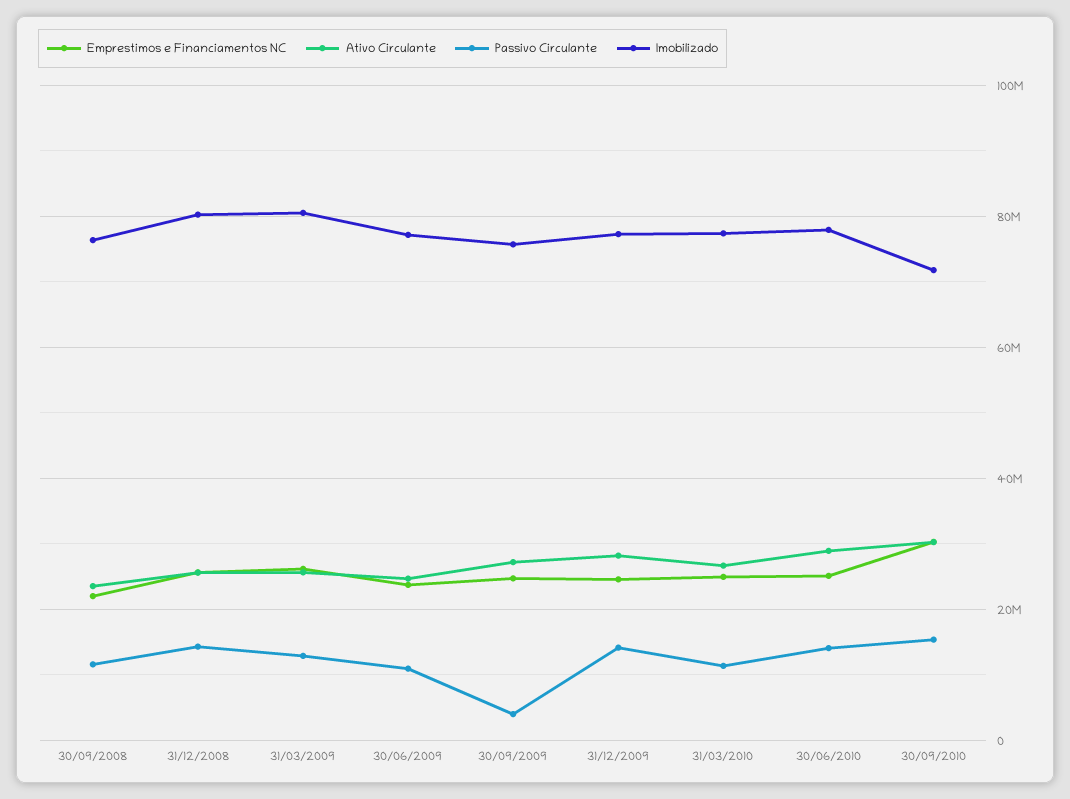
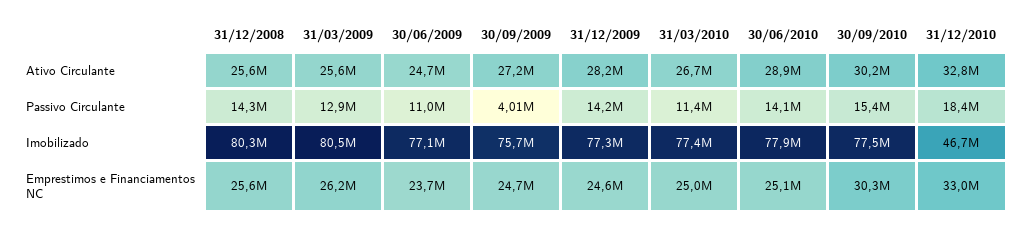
Emprestimos e Financiamentos NC, 30/09/2008: 22000000 -> none
Ativo Circulante, 30/09/2008: 24000000 -> none
Passivo Circulante, 30/09/2008: 12000000 -> none
Imobilizado, 30/09/2008: 76000000 -> none
Imobilizado, 30/09/2010: 72000000 -> 77500000
Ativo Circulante, 31/12/2010: none -> 32800000
Passivo Circulante, 31/12/2010: none -> 18400000
Imobilizado, 31/12/2010: none -> 46700000
Emprestimos e Financiamentos NC, 31/12/2010: none -> 33000000

